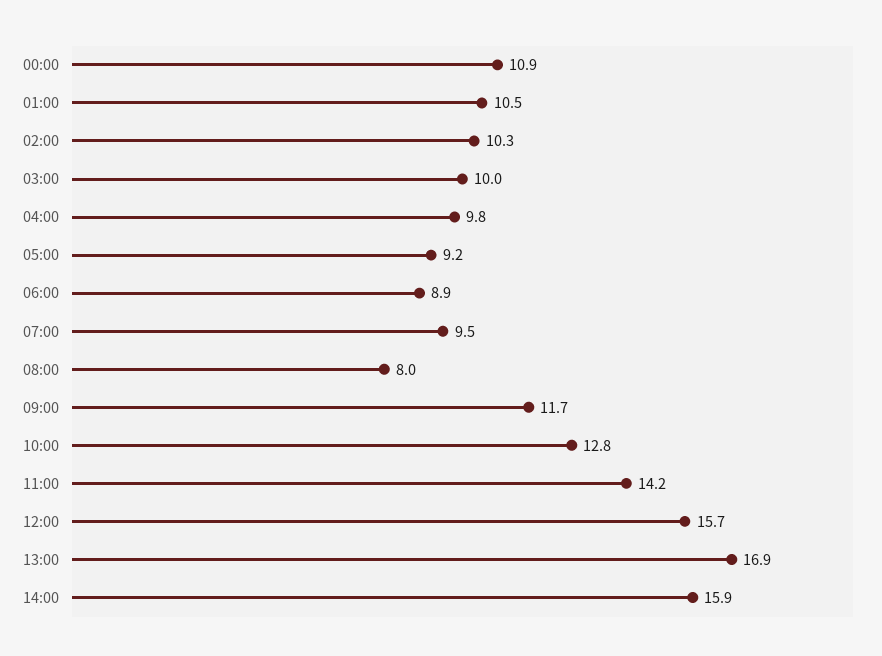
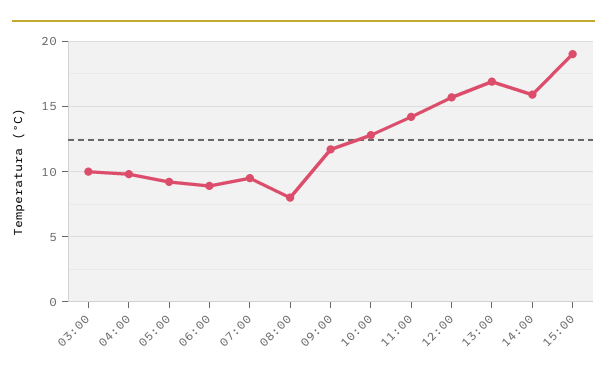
00:00: 10.9 -> none
01:00: 10.5 -> none
02:00: 10.3 -> none
15:00: none -> 19

